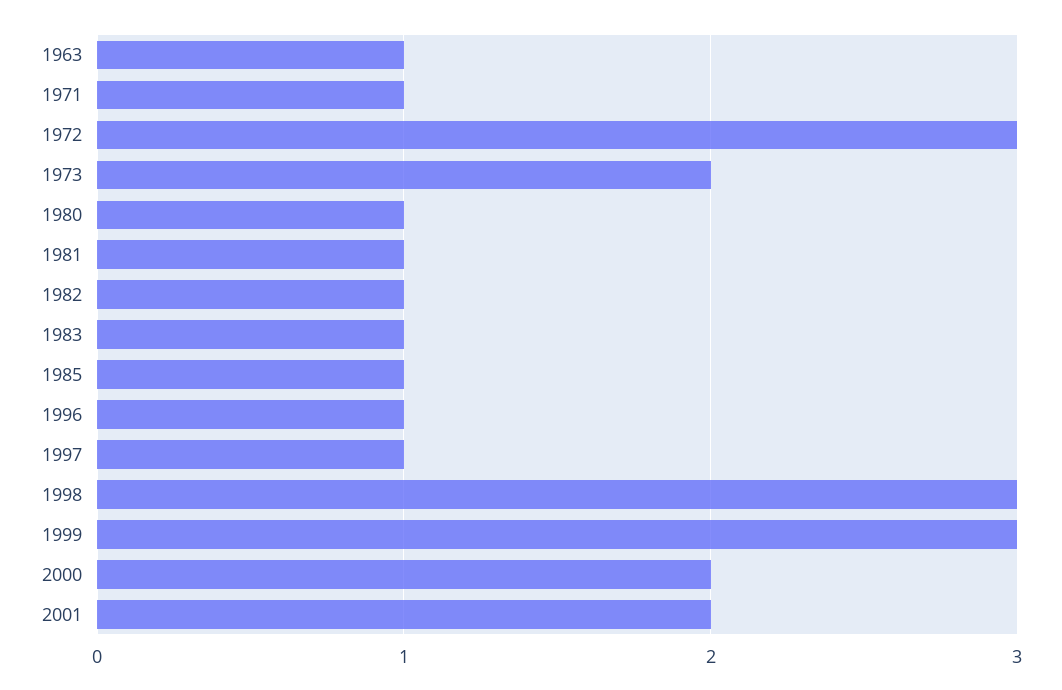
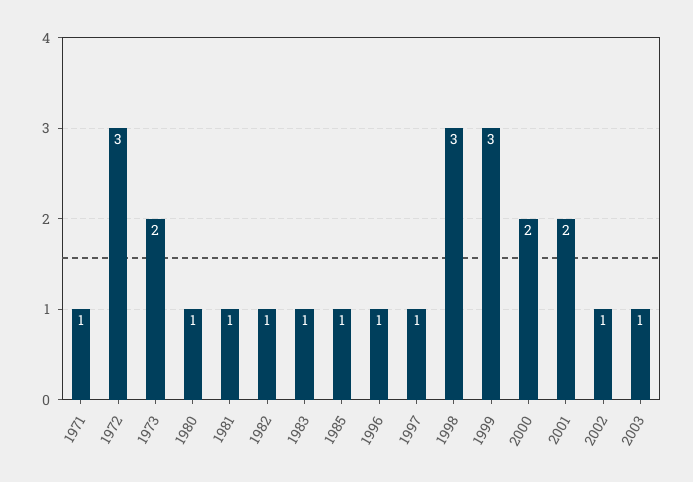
1963: 1 -> none
2002: none -> 1
2003: none -> 1

